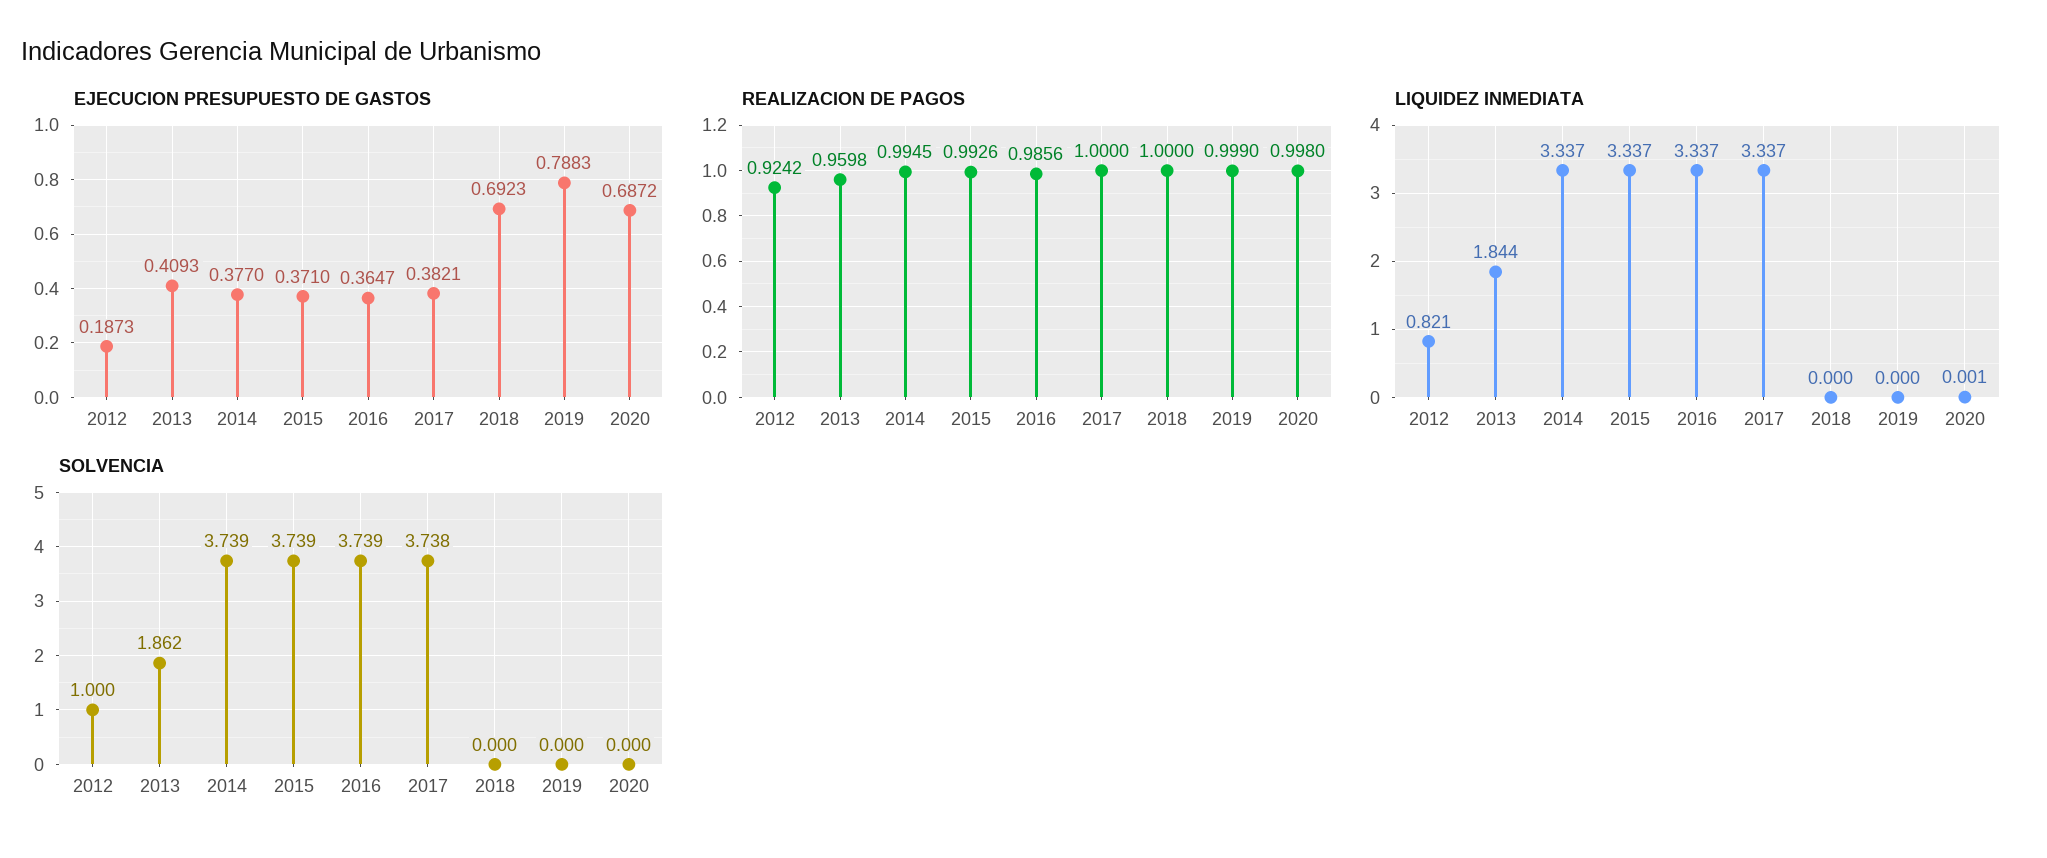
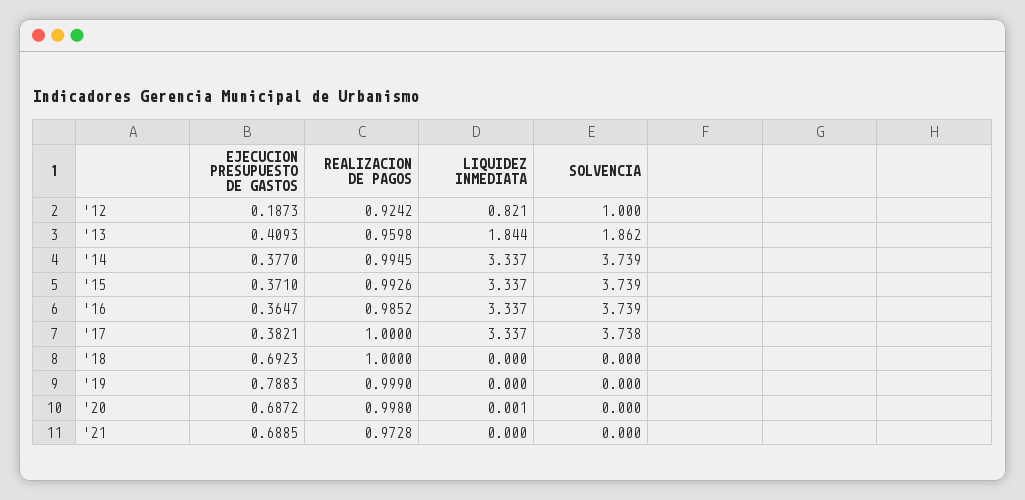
REALIZACION DE PAGOS, 2016: 0.9856 -> 0.9852
EJECUCION PRESUPUESTO DE GASTOS, '21: none -> 0.6885
REALIZACION DE PAGOS, '21: none -> 0.9728
LIQUIDEZ INMEDIATA, '21: none -> 0
SOLVENCIA, '21: none -> 0

